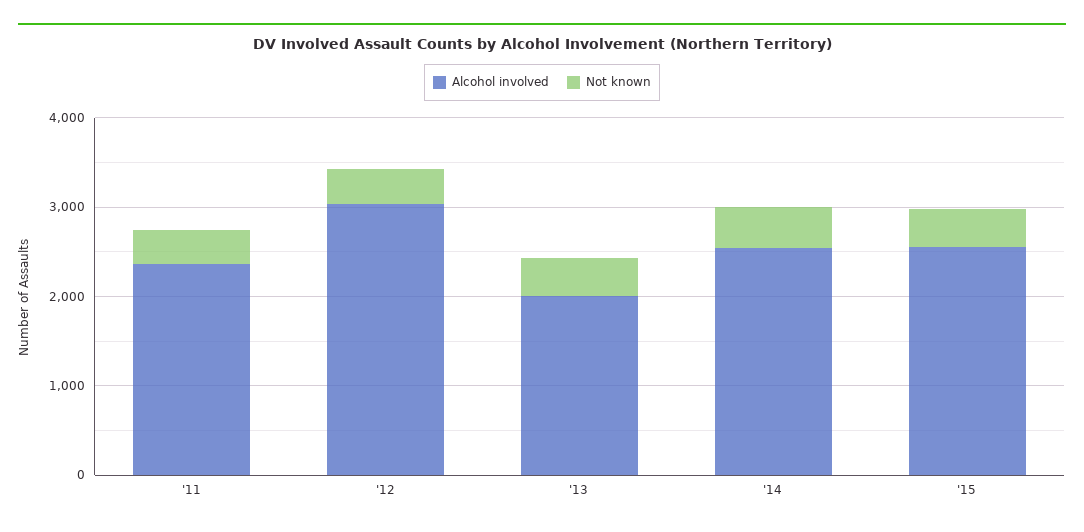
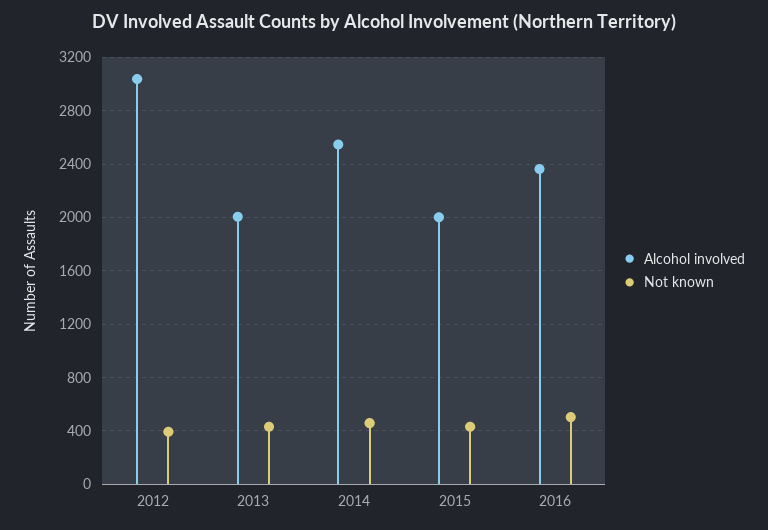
Alcohol involved, '11: 2400 -> none
Not known, '11: 400 -> none
Alcohol involved, '15: 2600 -> 2000
Alcohol involved, 2016: none -> 2350
Not known, 2016: none -> 500

